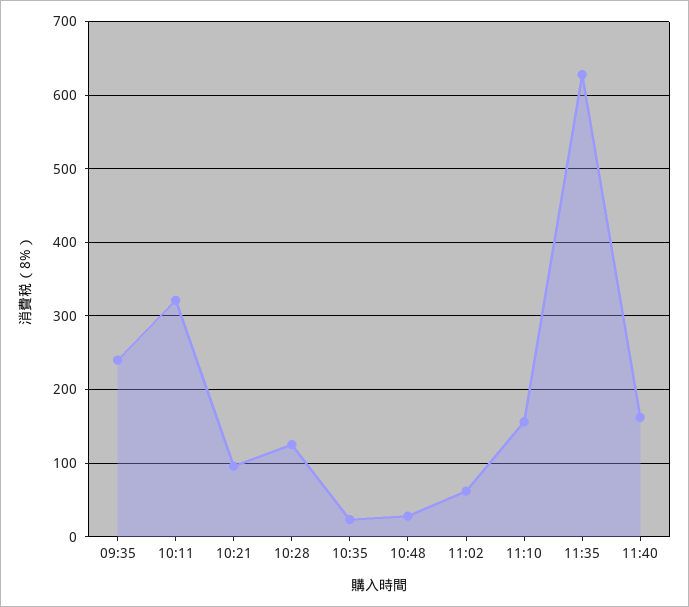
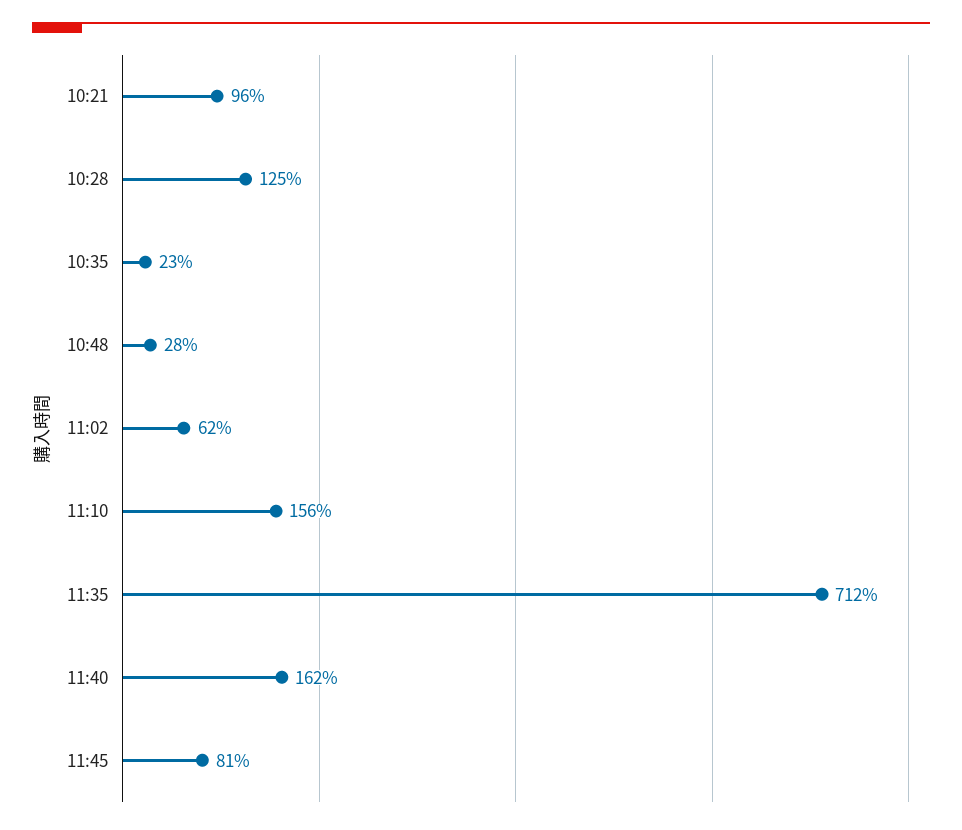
09:35: 240 -> none
10:11: 320 -> none
11:35: 630 -> 712
11:45: none -> 81

